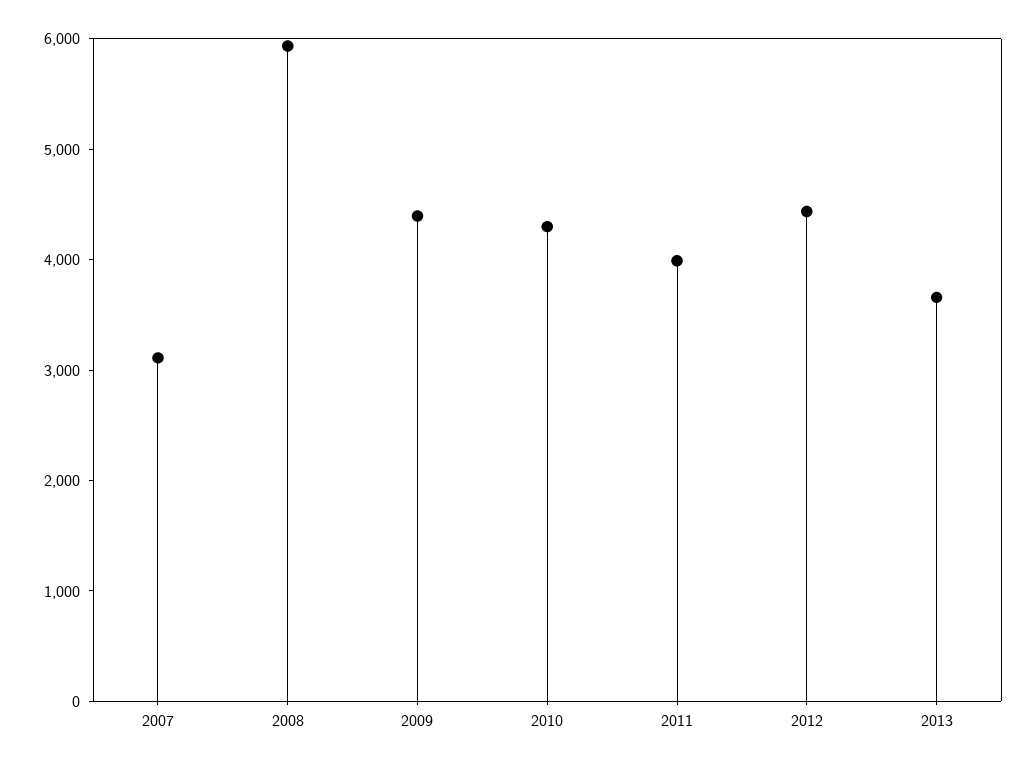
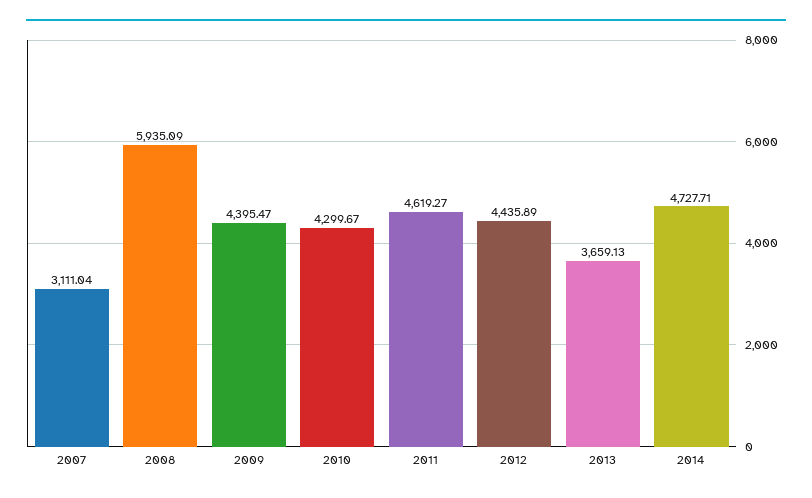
2011: 4000 -> 4619.27
2014: none -> 4727.71

